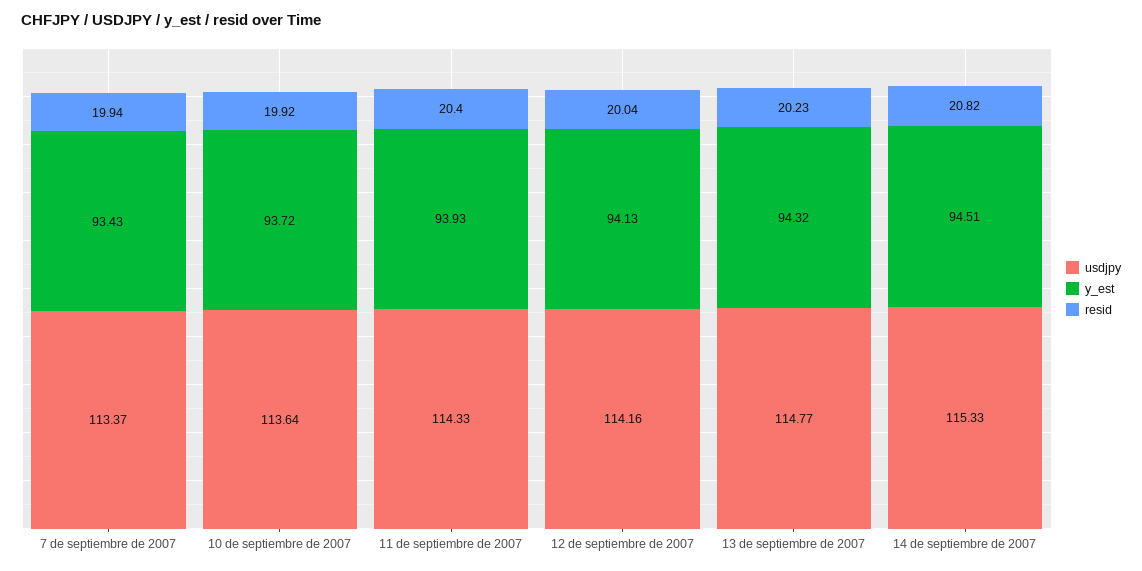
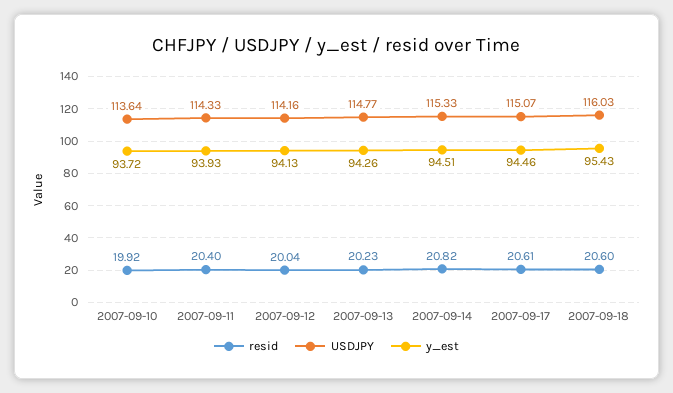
usdjpy, 7 de septiembre de 2007: 113.37 -> none
y_est, 7 de septiembre de 2007: 93.43 -> none
resid, 7 de septiembre de 2007: 19.94 -> none
y_est, 13 de septiembre de 2007: 94.32 -> 94.26
resid, 2007-09-17: none -> 20.61
usdjpy, 2007-09-17: none -> 115.07
y_est, 2007-09-17: none -> 94.46
resid, 2007-09-18: none -> 20.6
usdjpy, 2007-09-18: none -> 116.03
y_est, 2007-09-18: none -> 95.43

